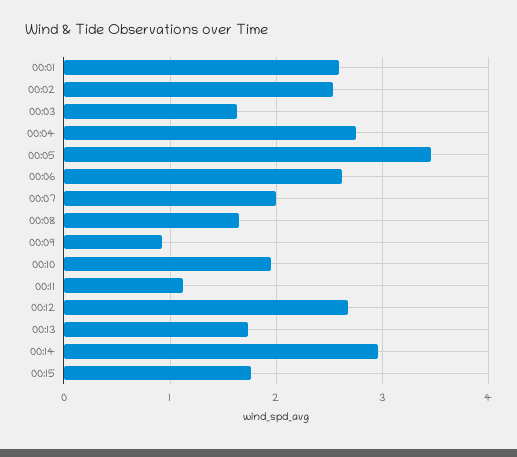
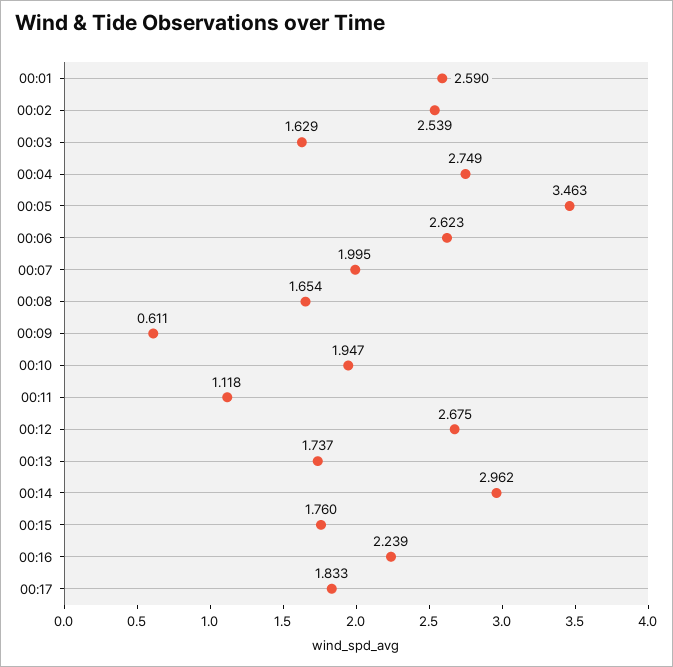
00:09: 0.9 -> 0.611
00:16: none -> 2.239
00:17: none -> 1.833

